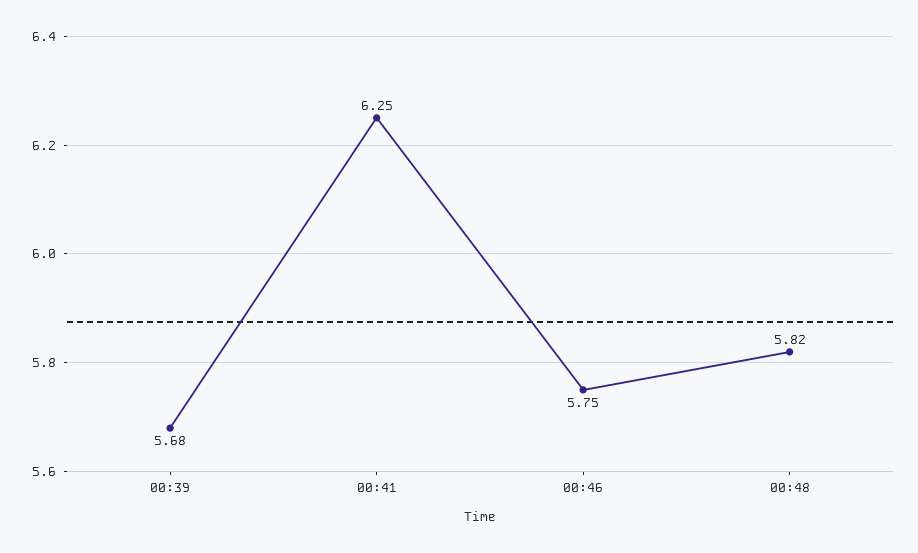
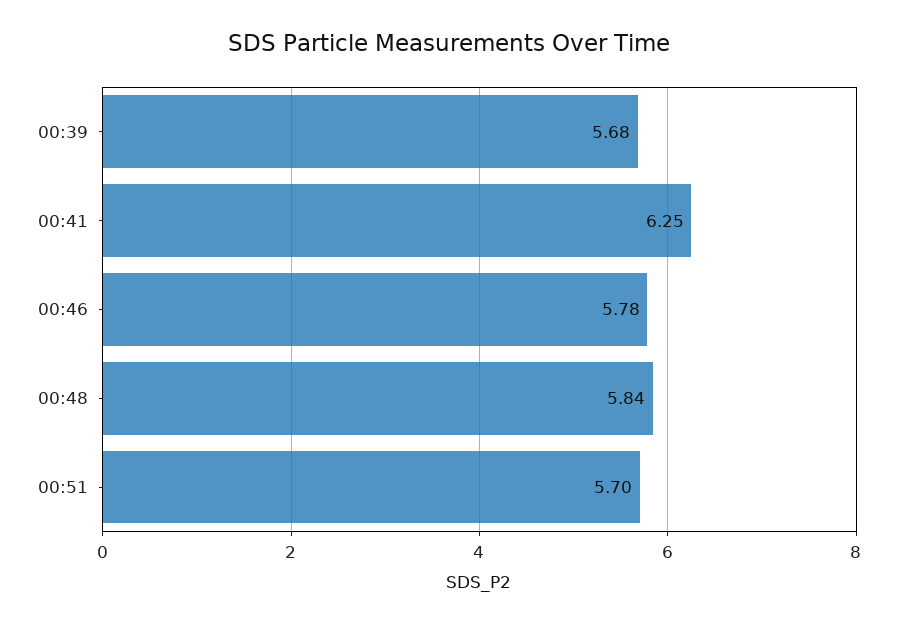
00:46: 5.75 -> 5.78
00:48: 5.82 -> 5.84
00:51: none -> 5.7

